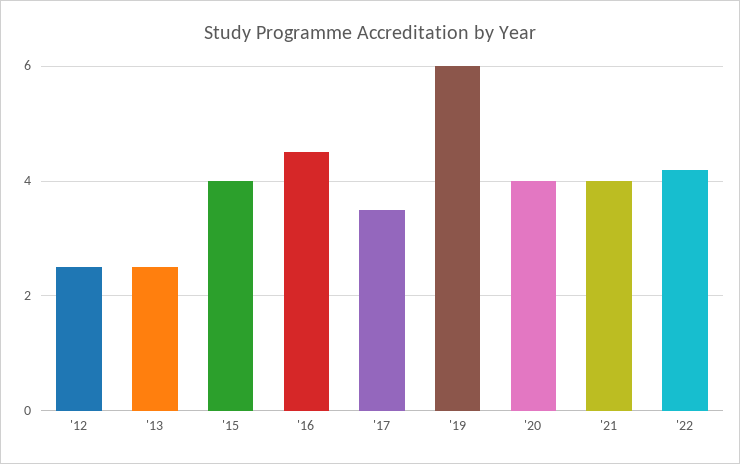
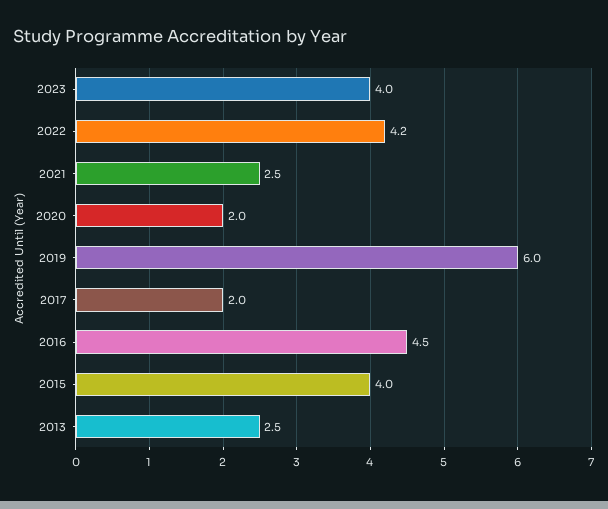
'12: 2.5 -> none
'17: 3.5 -> 2
'20: 4 -> 2
'21: 4 -> 2.5
2023: none -> 4

